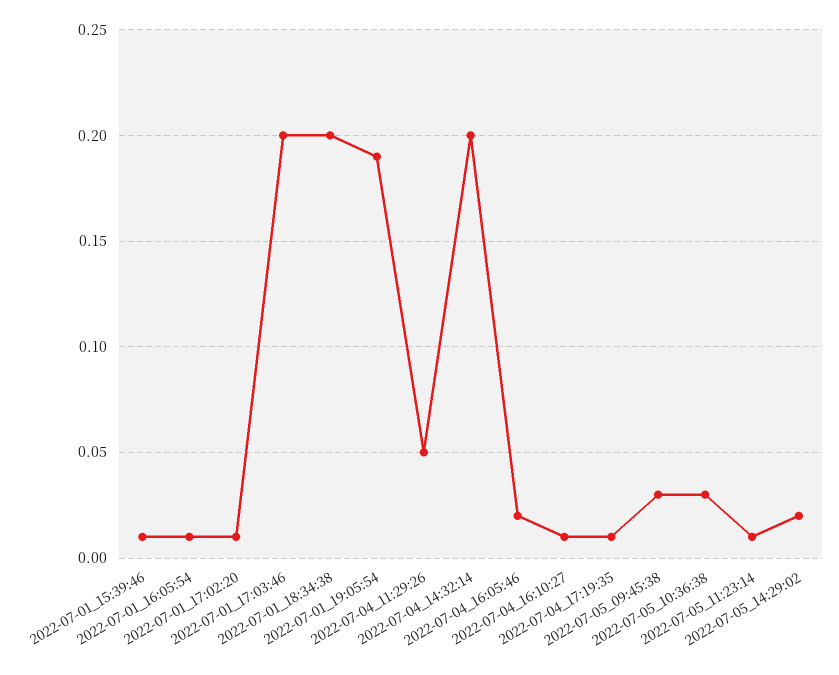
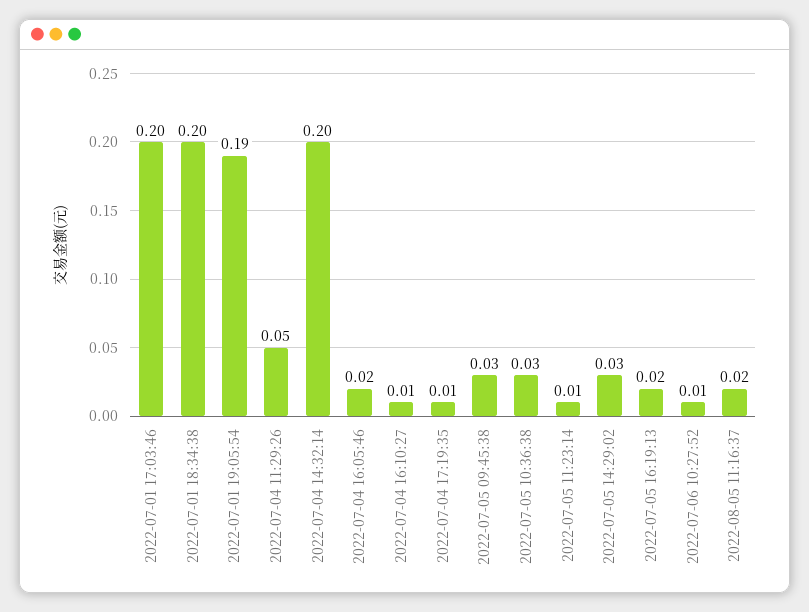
2022-07-01_15:39:46: 0.01 -> none
2022-07-01_16:05:54: 0.01 -> none
2022-07-01_17:02:20: 0.01 -> none
2022-07-05_14:29:02: 0.02 -> 0.03
2022-07-05 16:19:13: none -> 0.02
2022-07-06 10:27:52: none -> 0.01
2022-08-05 11:16:37: none -> 0.02

